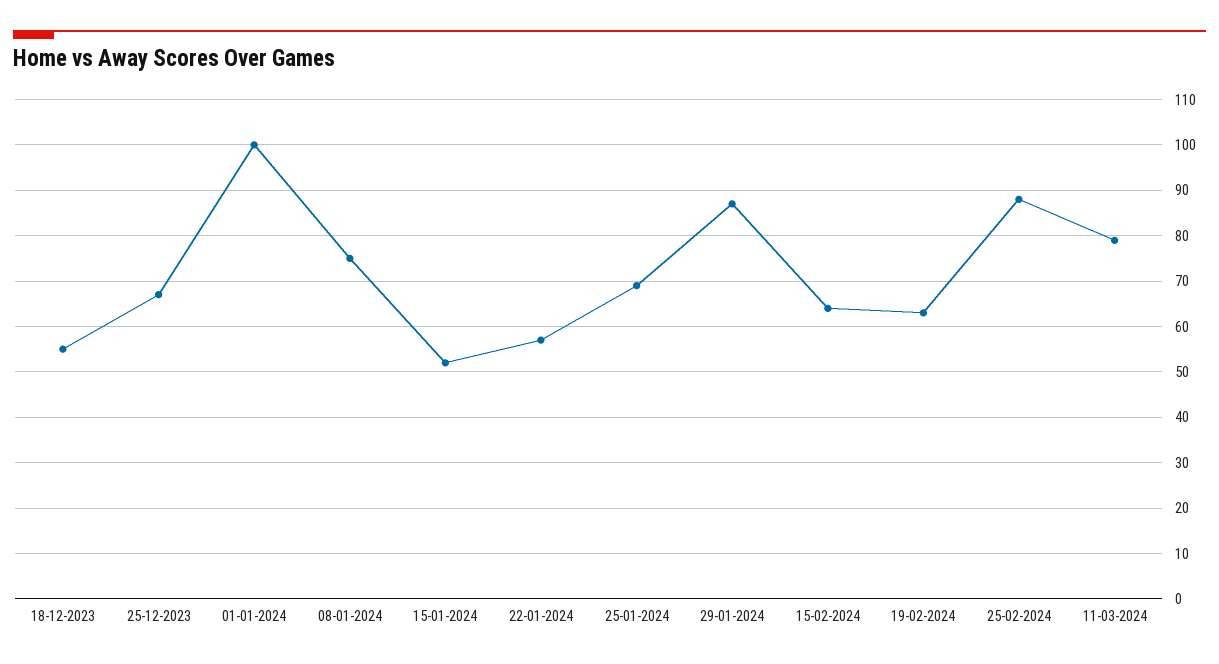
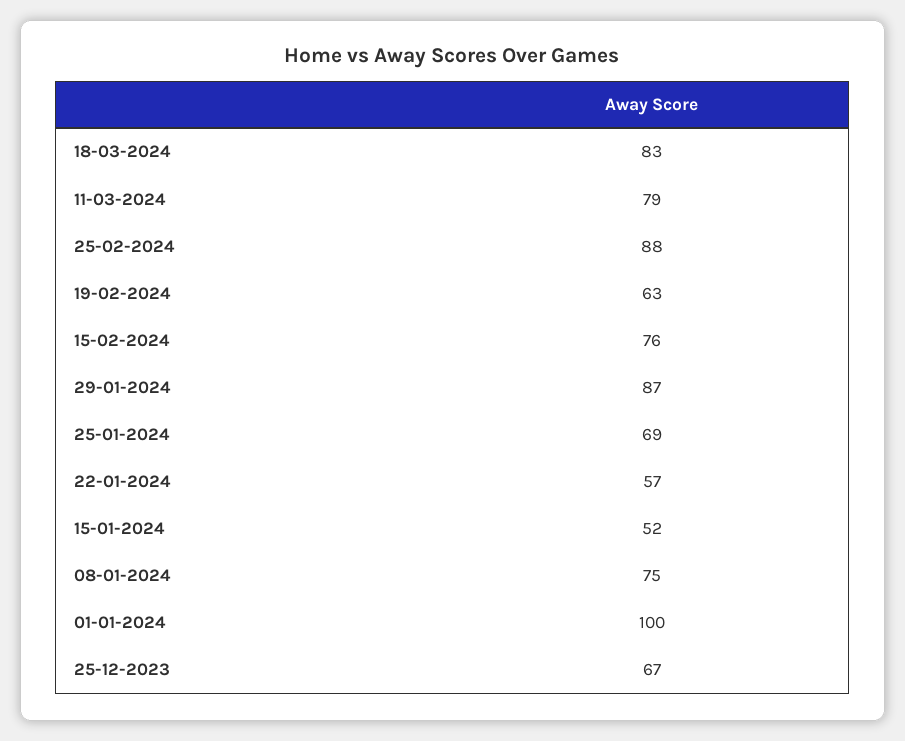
18-12-2023: 55 -> none
15-02-2024: 65 -> 76
18-03-2024: none -> 83

